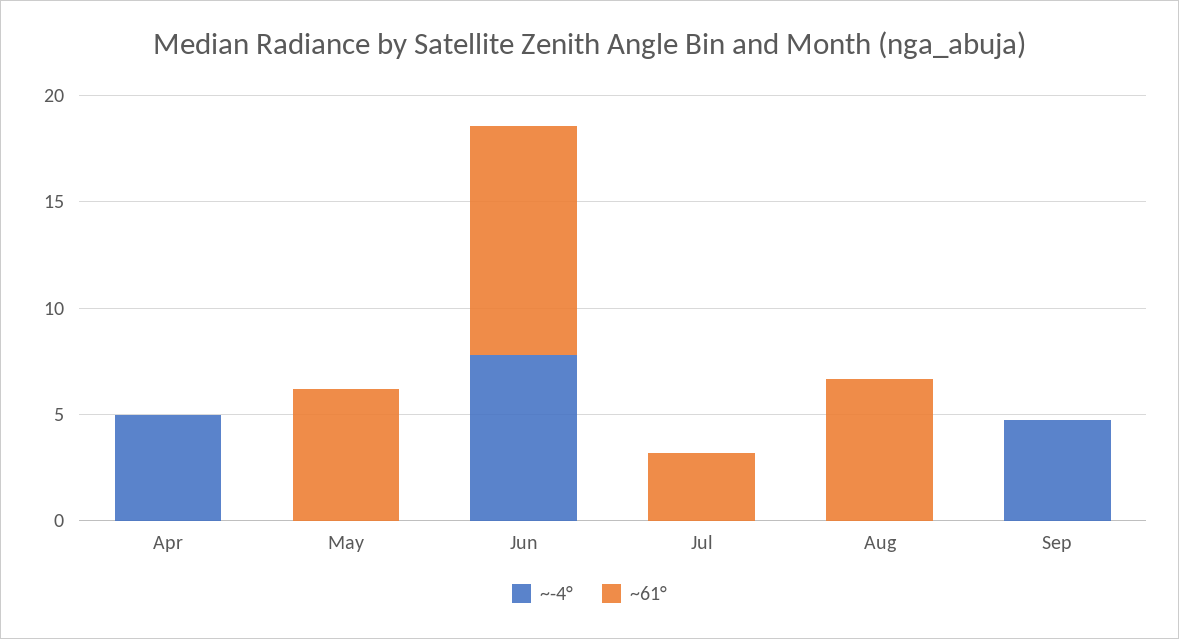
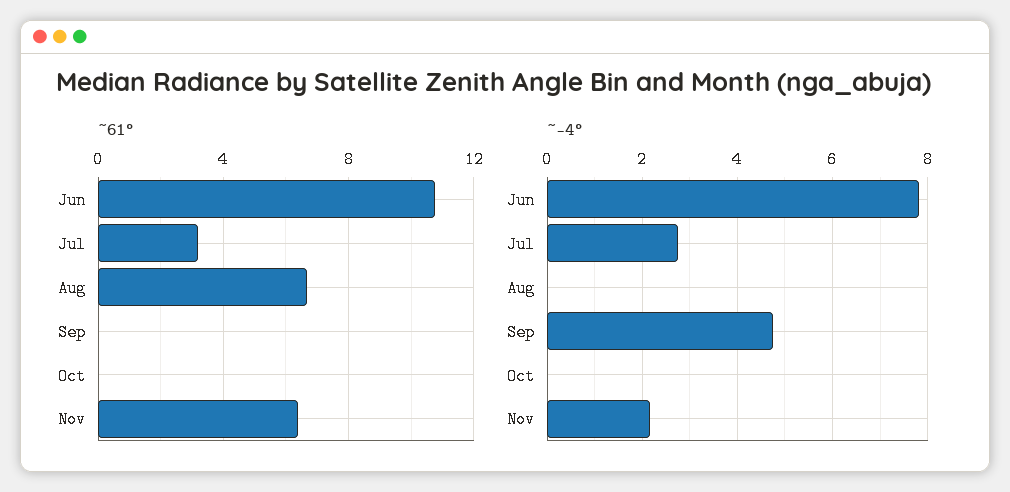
~-4°, Apr: 5 -> none
~61°, Apr: 0 -> none
~-4°, May: 0 -> none
~61°, May: 6 -> none
~-4°, Jul: 0 -> 2.8
~61°, Oct: none -> 0
~61°, Nov: none -> 6.5
~-4°, Oct: none -> 0
~-4°, Nov: none -> 2.2

